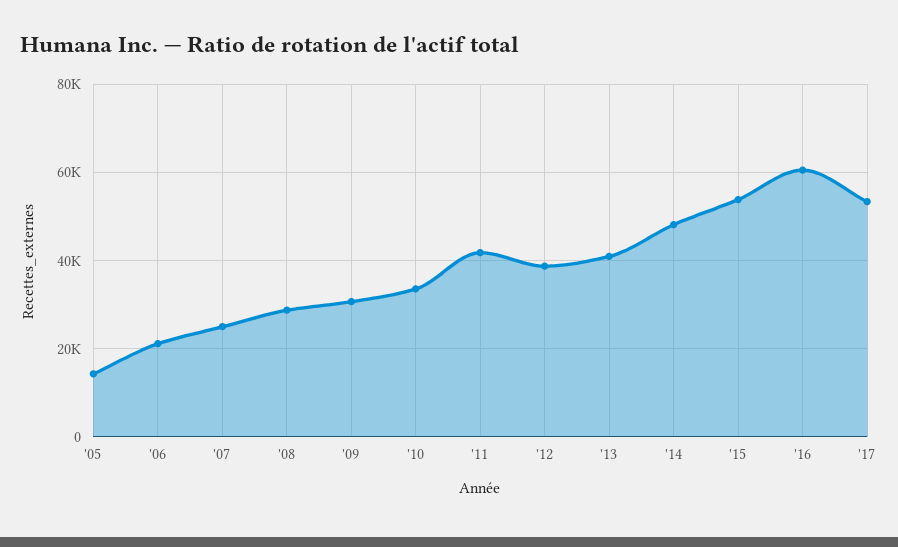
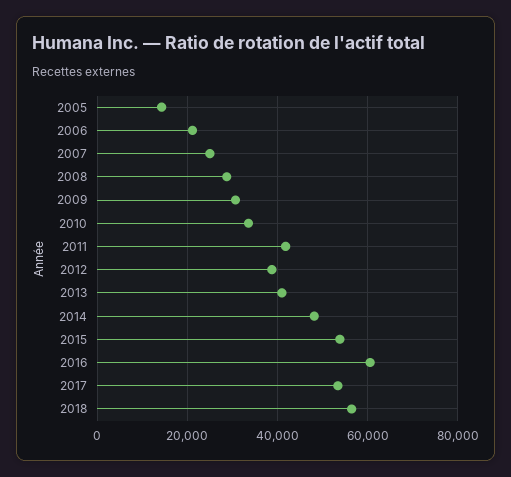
2018: none -> 56000

